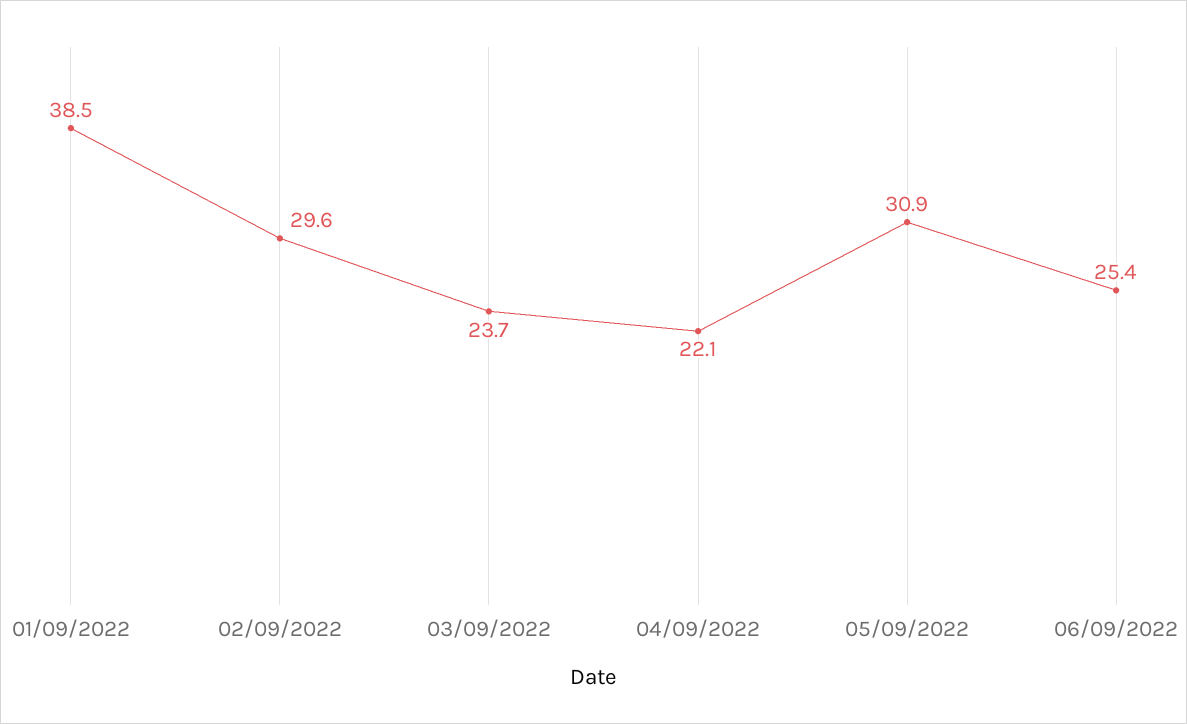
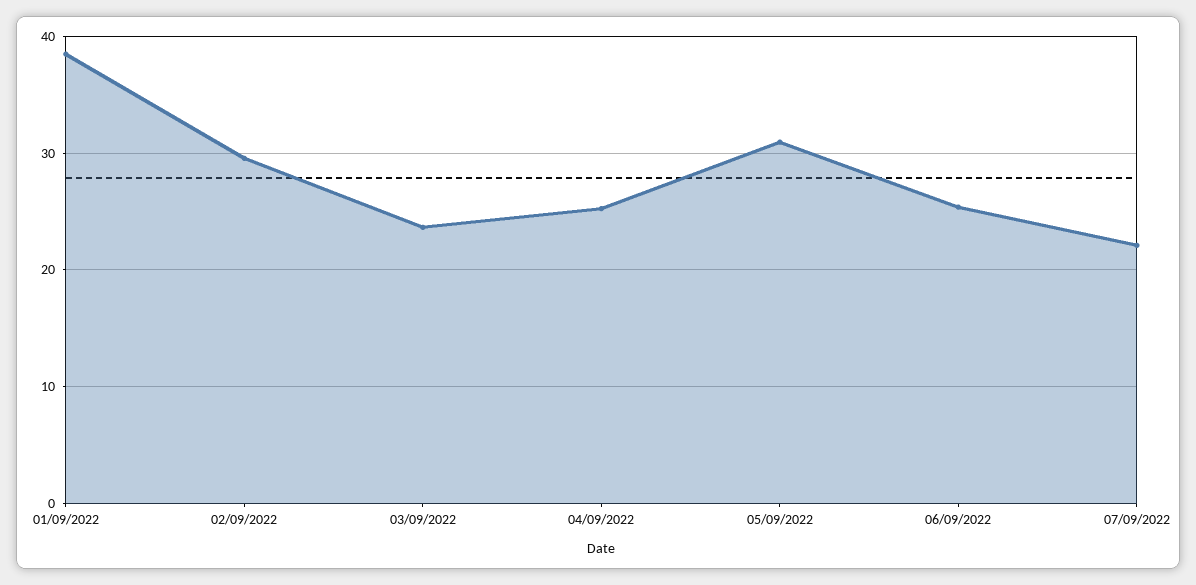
04/09/2022: 22.1 -> 25
07/09/2022: none -> 22

